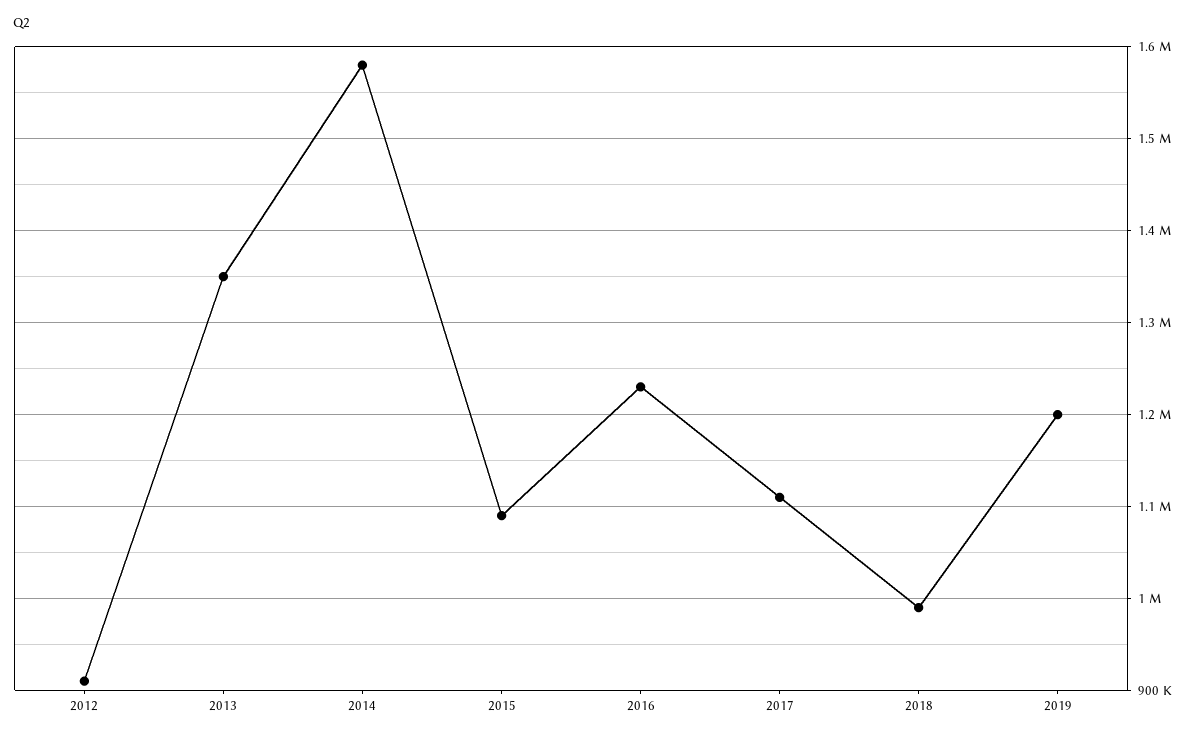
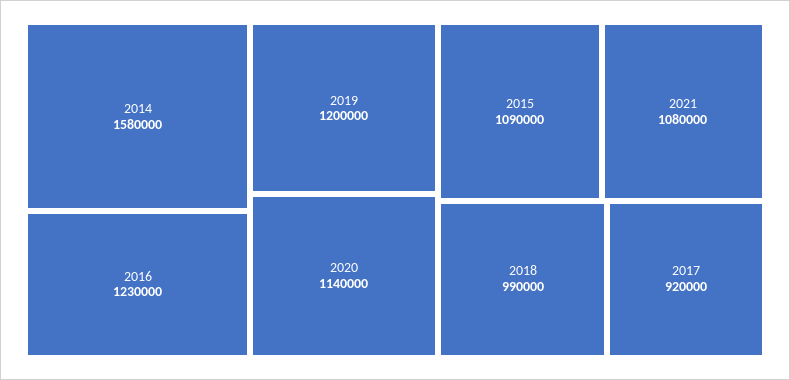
2012: 910000 -> none
2013: 1350000 -> none
2017: 1110000 -> 920000
2020: none -> 1140000
2021: none -> 1080000

